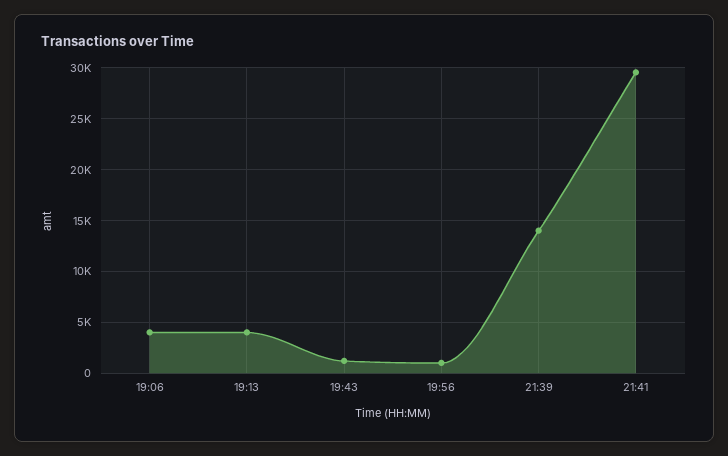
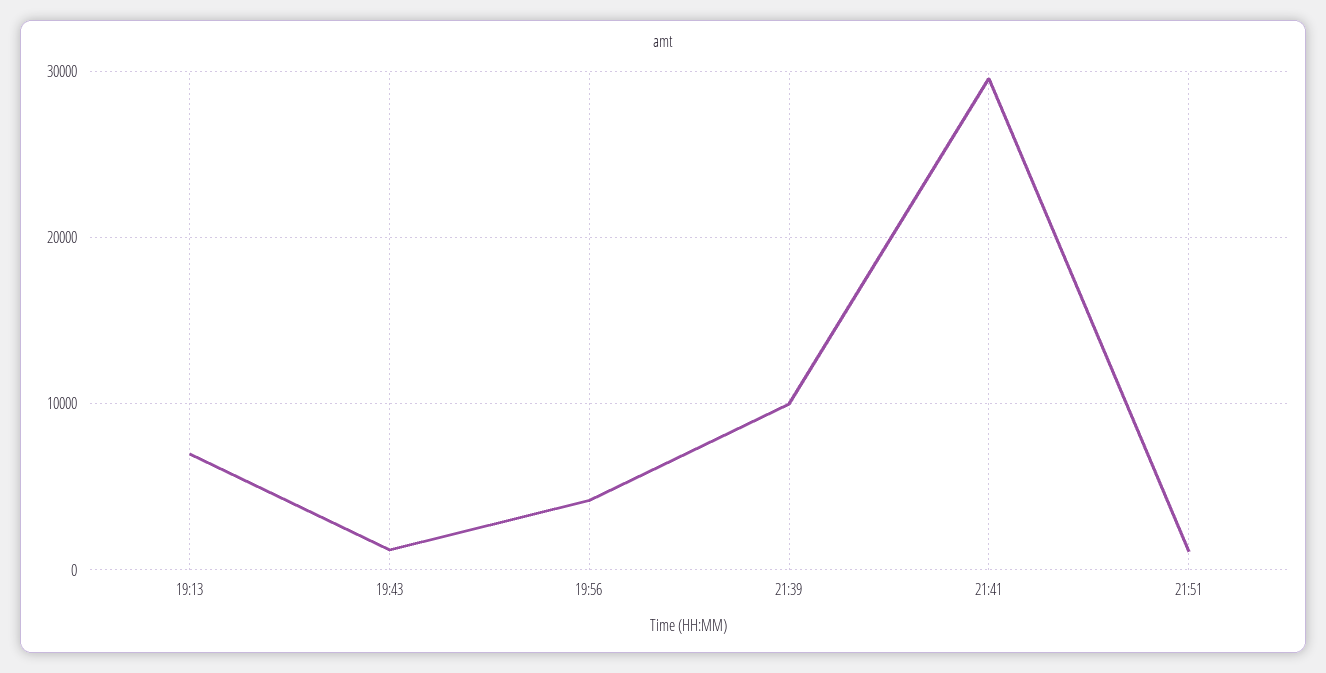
19:06: 4000 -> none
19:13: 4000 -> 7000
19:56: 1000 -> 4000
21:39: 14000 -> 10000
21:51: none -> 1000

